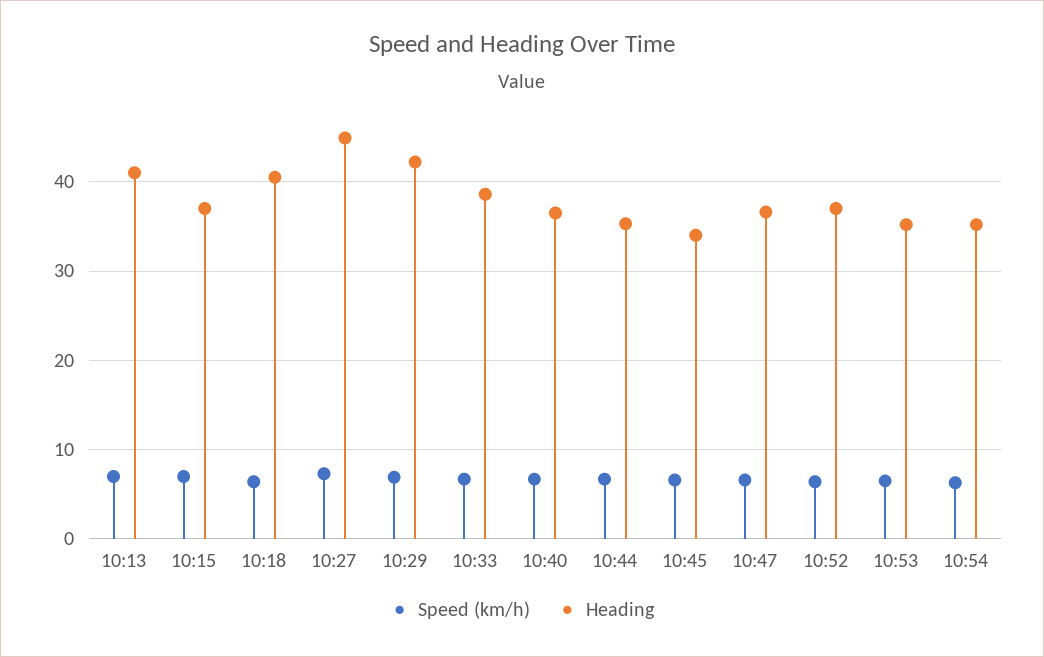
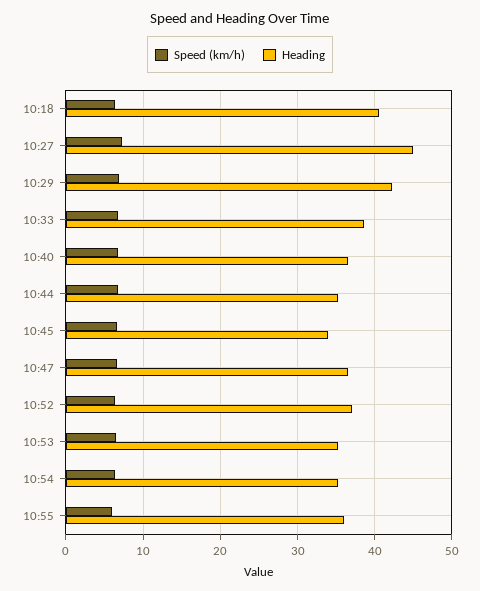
Speed (km/h), 10:13: 7 -> none
Heading, 10:13: 41 -> none
Speed (km/h), 10:15: 7 -> none
Heading, 10:15: 37 -> none
Speed (km/h), 10:55: none -> 6
Heading, 10:55: none -> 36

